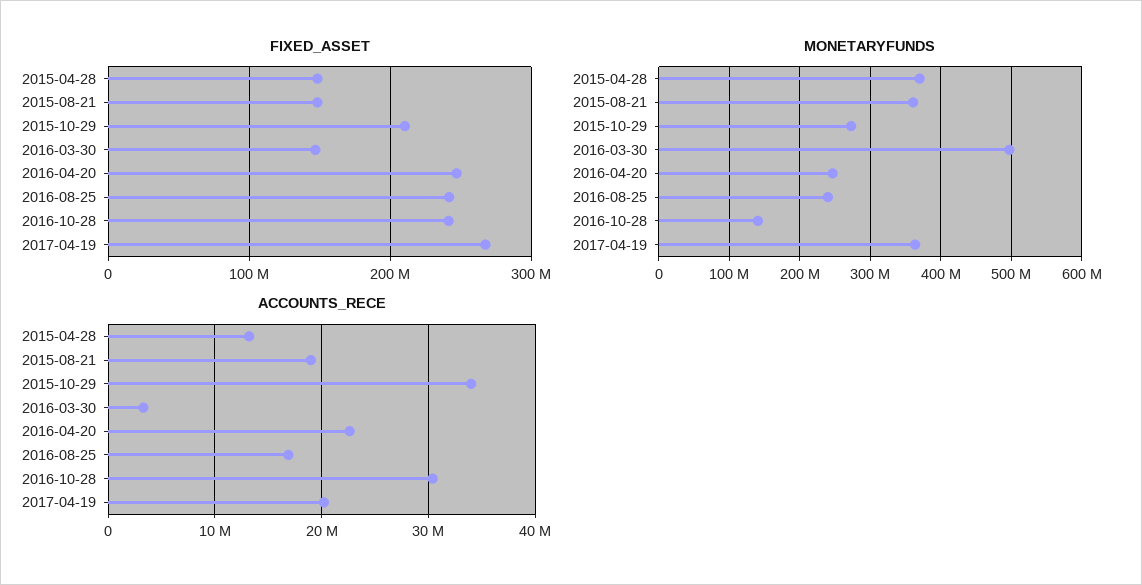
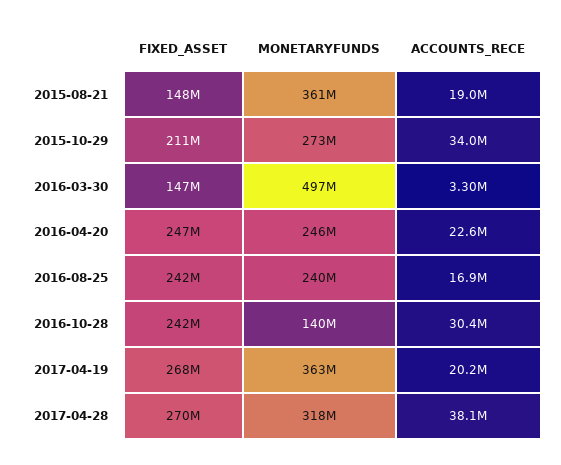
FIXED_ASSET, 2015-04-28: 150000000 -> none
MONETARYFUNDS, 2015-04-28: 370000000 -> none
ACCOUNTS_RECE, 2015-04-28: 13000000 -> none
FIXED_ASSET, 2017-04-28: none -> 270000000
MONETARYFUNDS, 2017-04-28: none -> 318000000
ACCOUNTS_RECE, 2017-04-28: none -> 38100000

